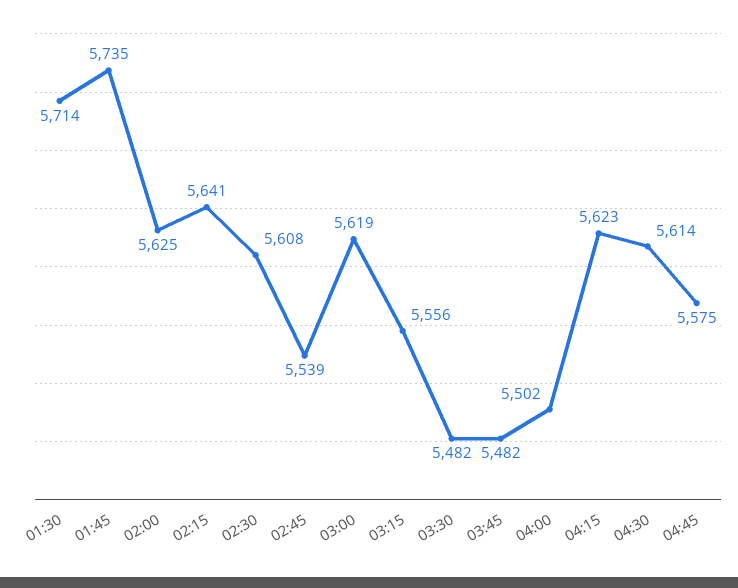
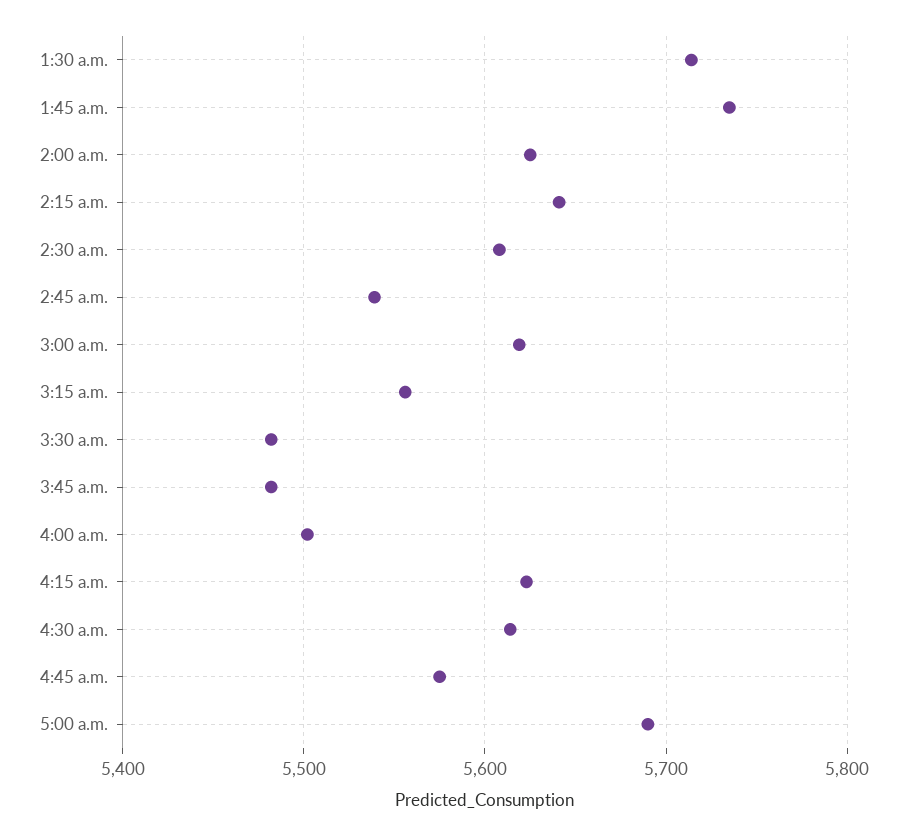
5:00 a.m.: none -> 5690

